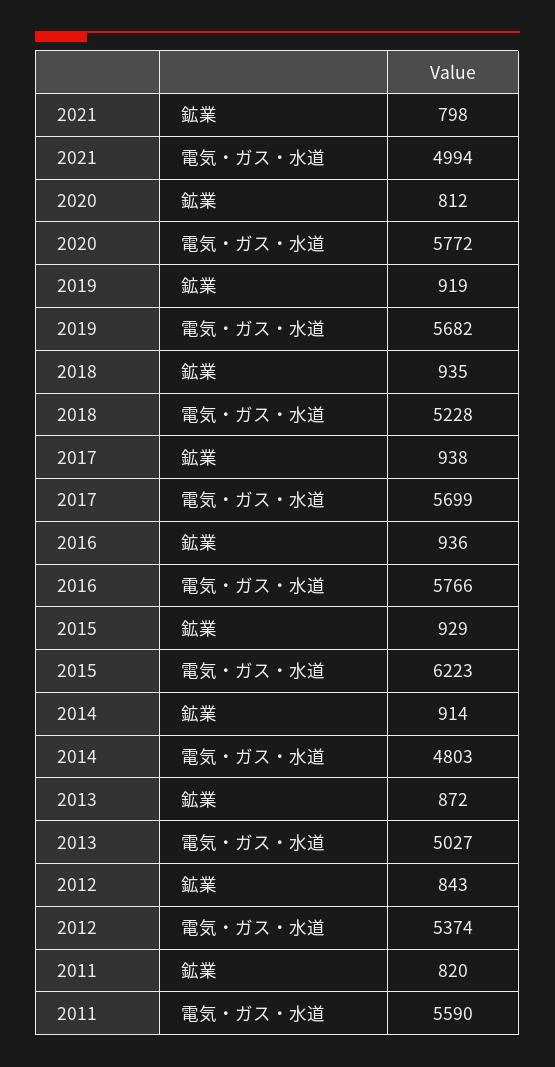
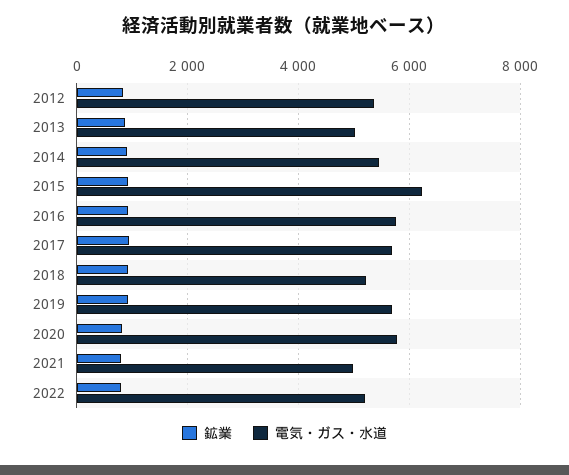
電気・ガス・水道, 2014: 4803 -> 5400
鉱業, 2011: 820 -> none
電気・ガス・水道, 2011: 5590 -> none
鉱業, 2022: none -> 800
電気・ガス・水道, 2022: none -> 5200

